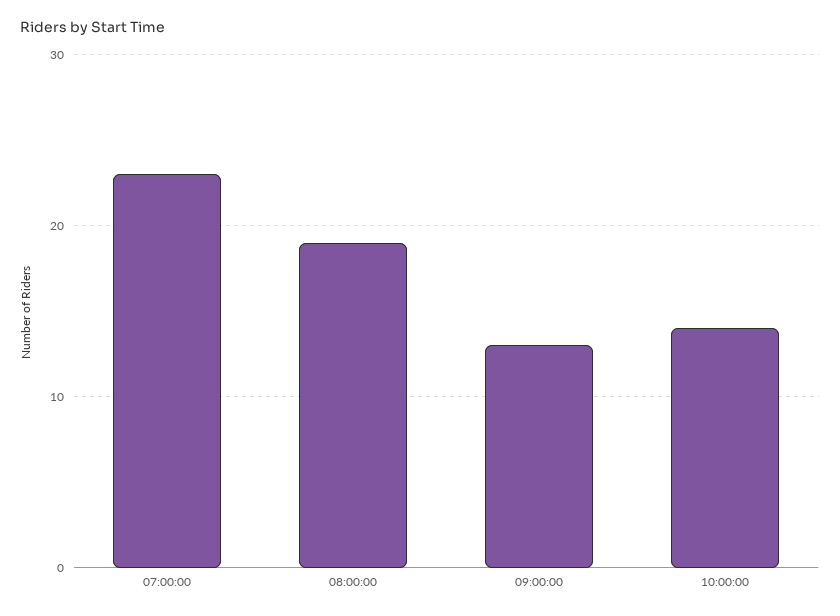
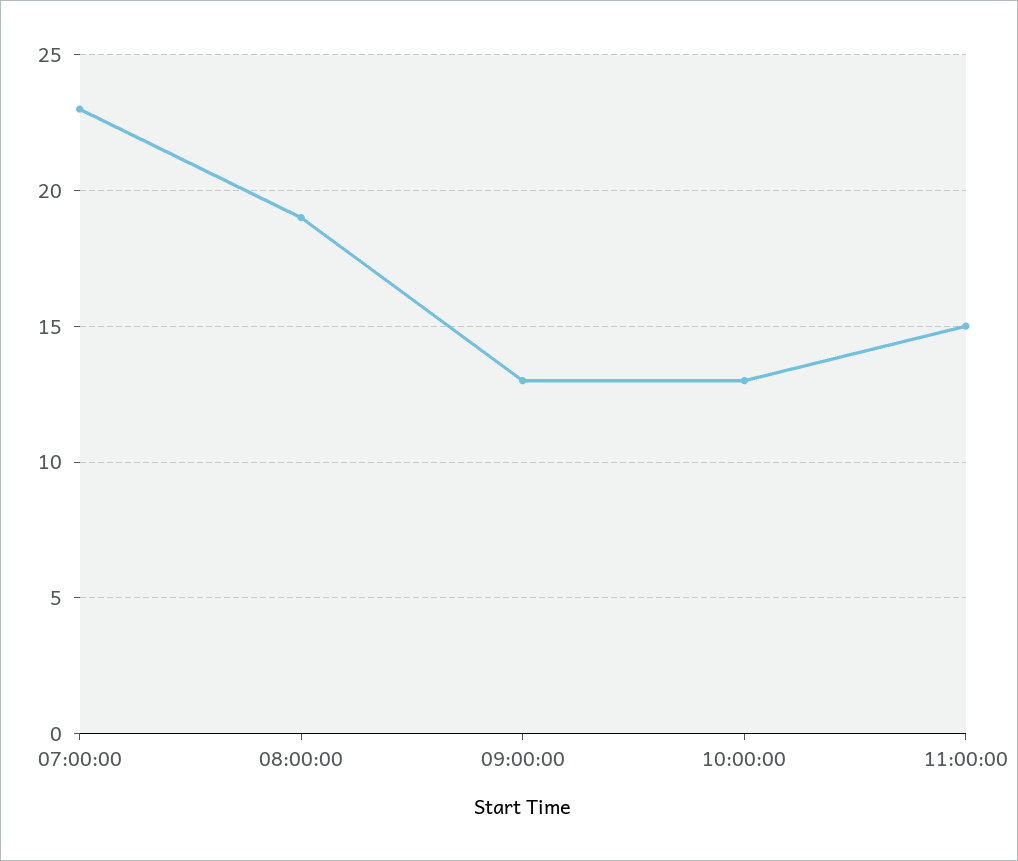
10:00:00: 14 -> 13
11:00:00: none -> 15

